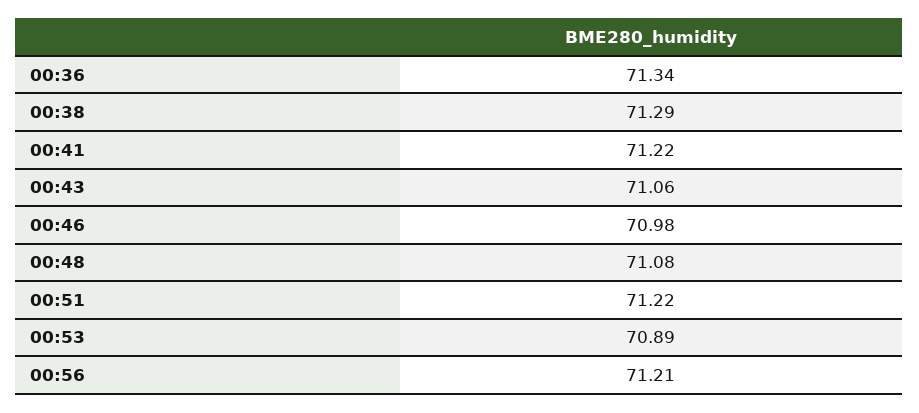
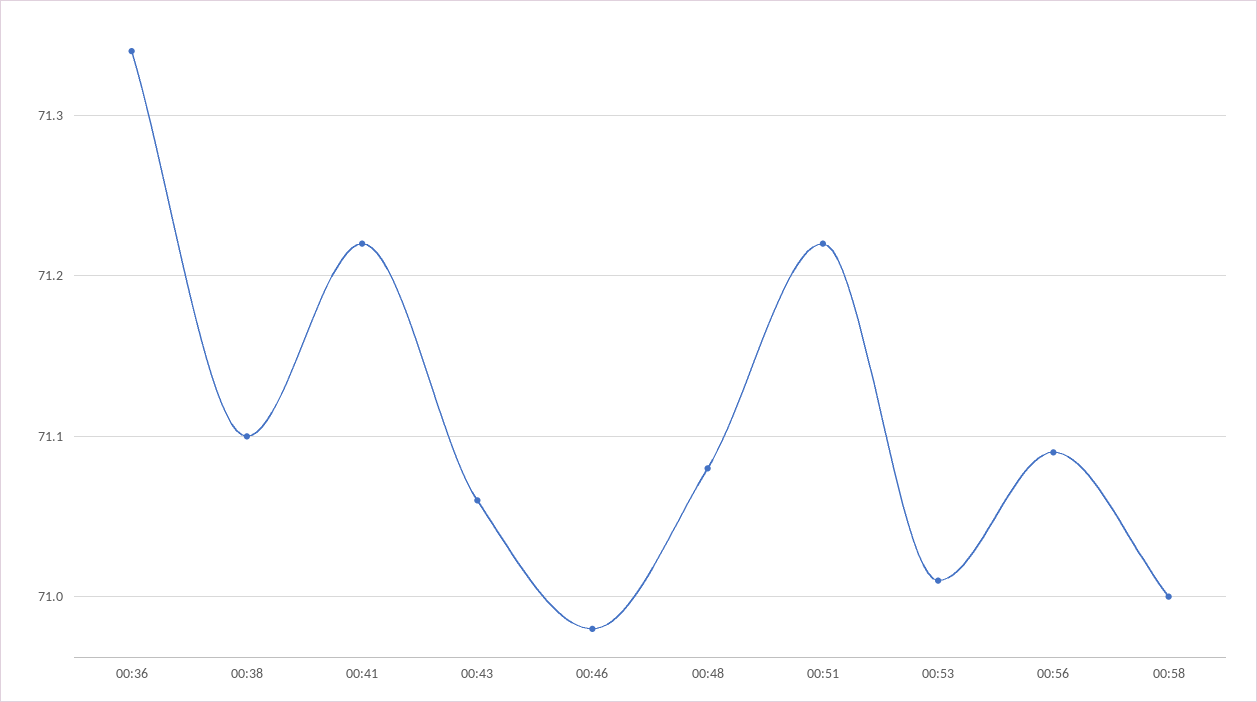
00:38: 71.29 -> 71.1
00:53: 70.89 -> 71.01
00:56: 71.21 -> 71.09
00:58: none -> 71

